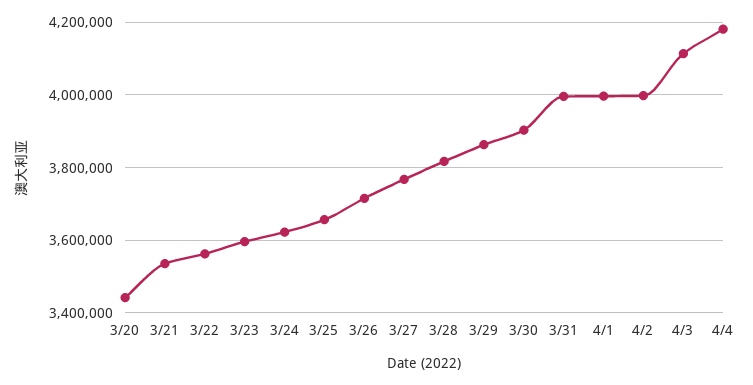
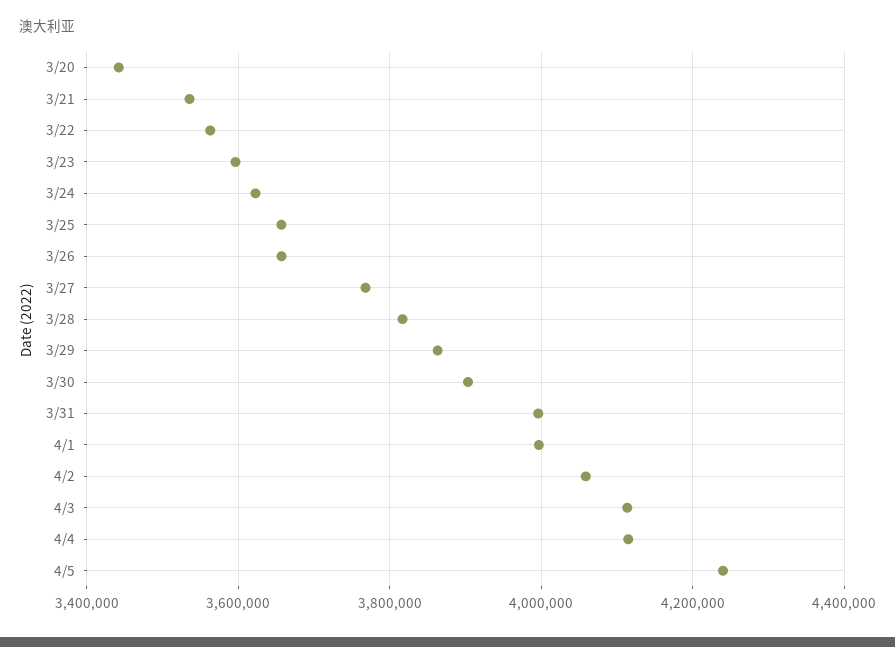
3/26: 3720000 -> 3660000
4/2: 4000000 -> 4060000
4/4: 4180000 -> 4120000
4/5: none -> 4240000

